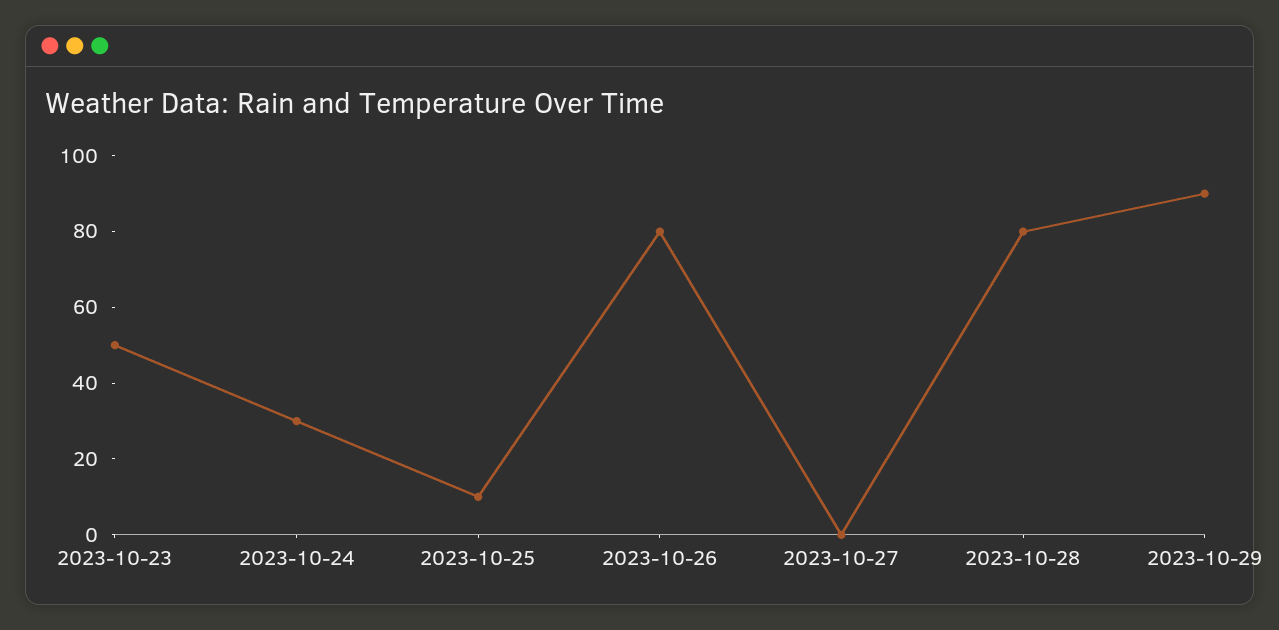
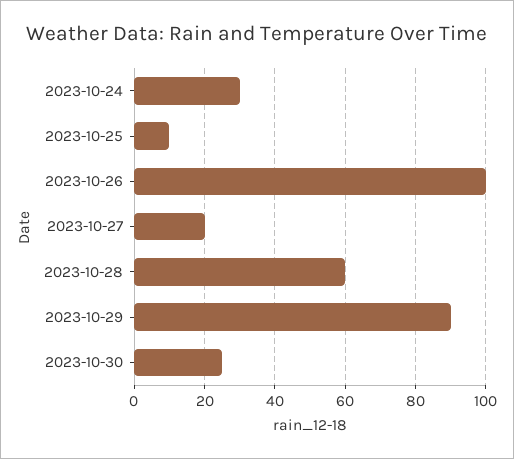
2023-10-23: 50 -> none
2023-10-26: 80 -> 100
2023-10-27: 0 -> 20
2023-10-28: 80 -> 60
2023-10-30: none -> 25

